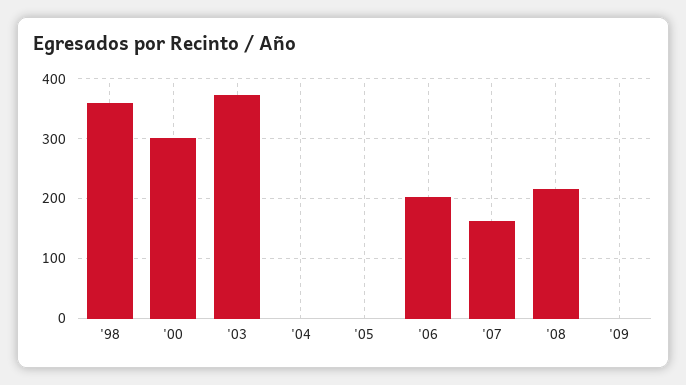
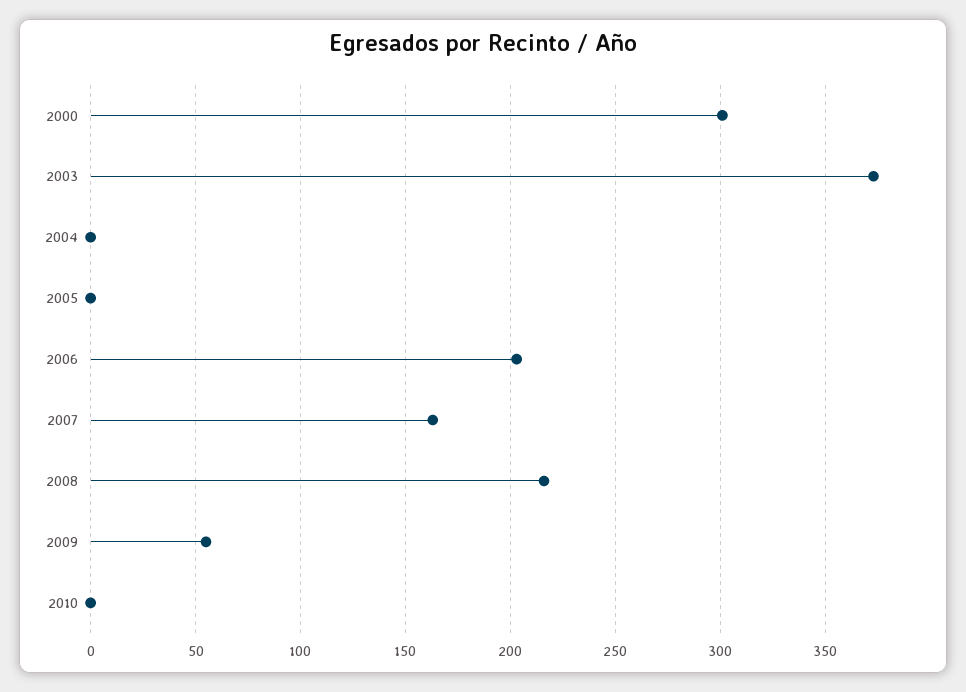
'98: 360 -> none
'09: 0 -> 55
2010: none -> 0

